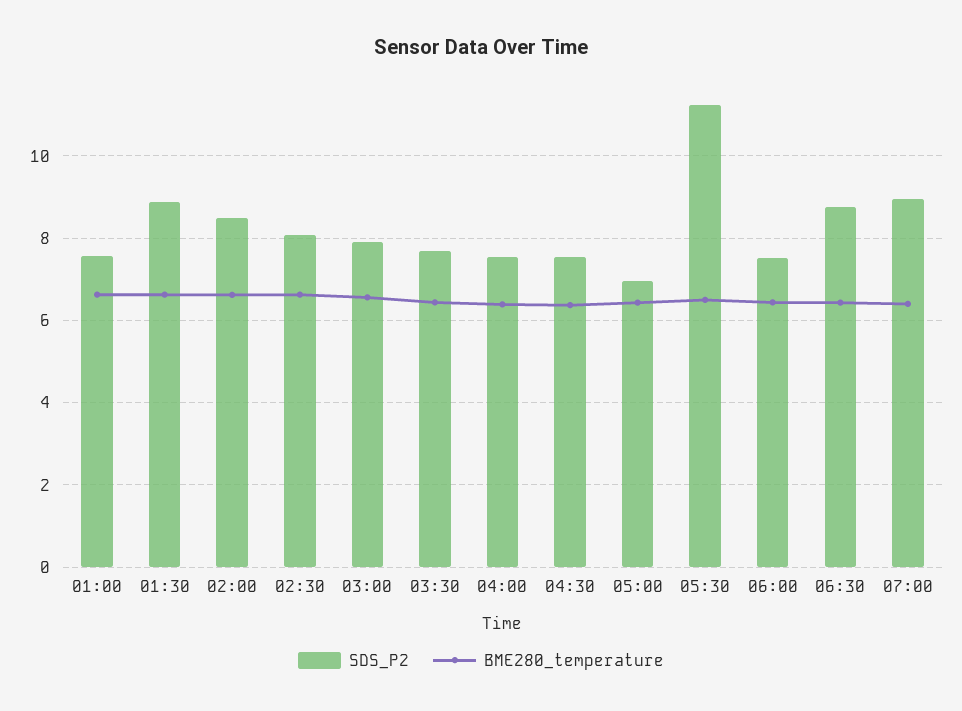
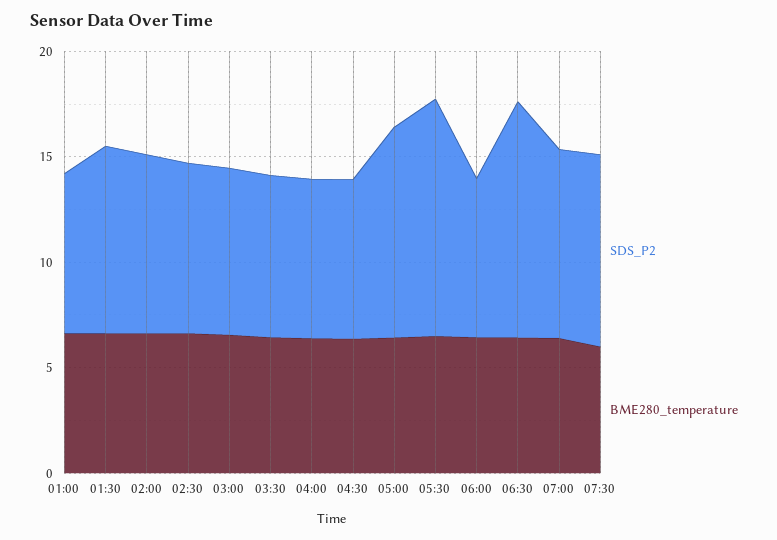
SDS_P2, 05:00: 7 -> 10
SDS_P2, 06:30: 8.8 -> 11
SDS_P2, 07:30: none -> 9
BME280_temperature, 07:30: none -> 6

